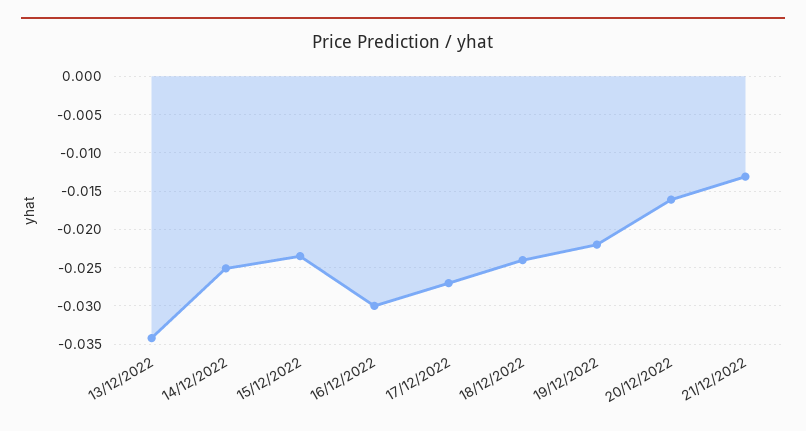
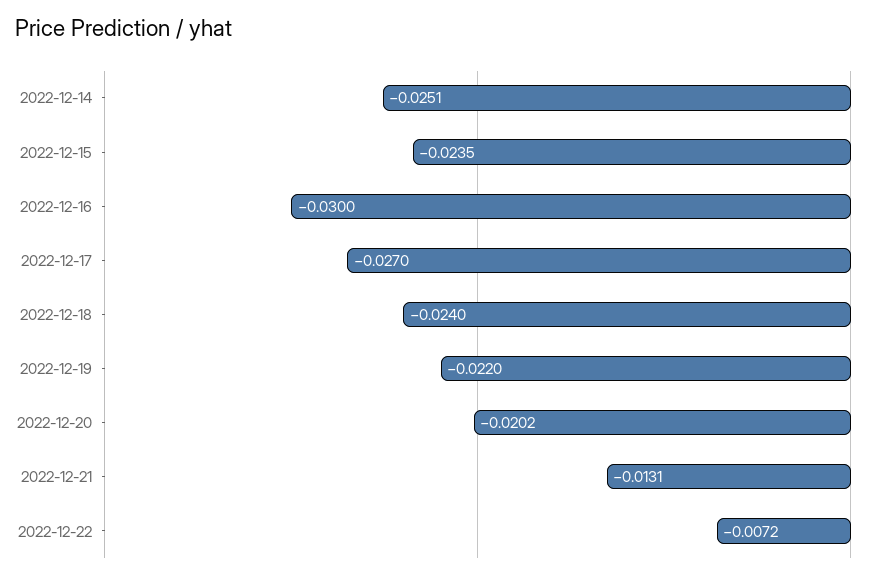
13/12/2022: -0.034 -> none
20/12/2022: -0.016 -> -0.0202
2022-12-22: none -> -0.0072

